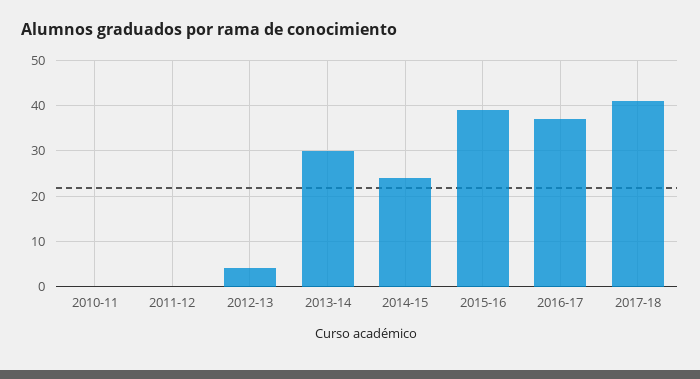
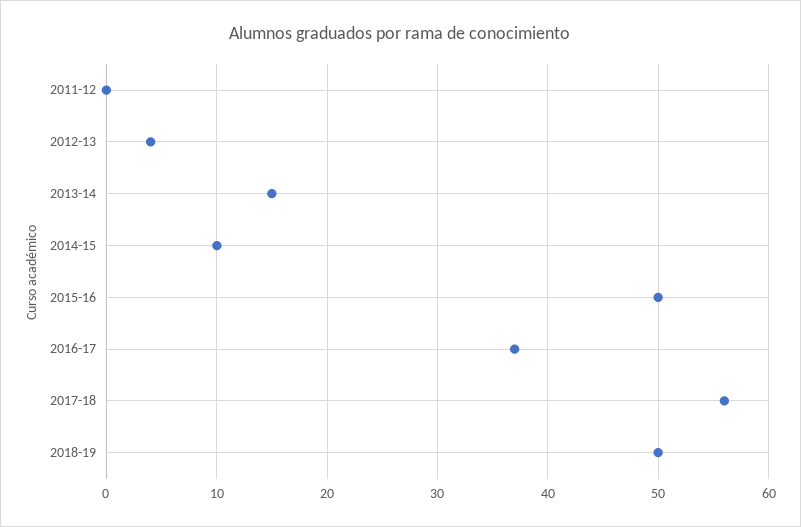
2010-11: 0 -> none
2013-14: 30 -> 15
2014-15: 25 -> 10
2015-16: 40 -> 50
2017-18: 40 -> 56
2018-19: none -> 50

